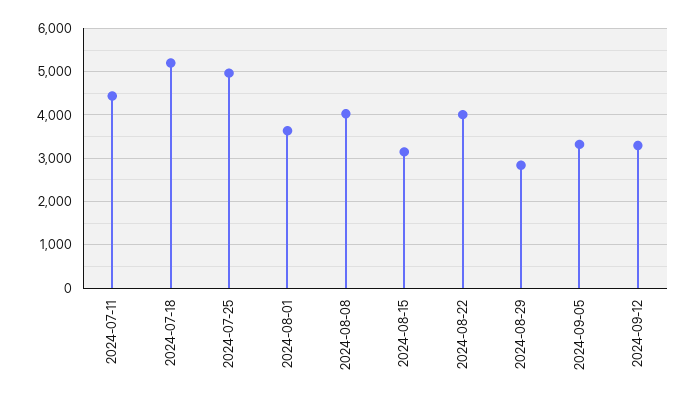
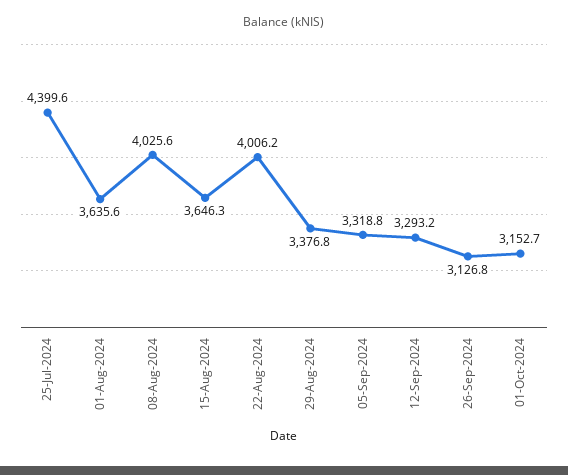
2024-07-11: 4400 -> none
2024-07-18: 5200 -> none
2024-07-25: 5000 -> 4399.6
2024-08-15: 3200 -> 3646.3
2024-08-29: 2800 -> 3376.8
26-Sep-2024: none -> 3126.8
01-Oct-2024: none -> 3152.7

